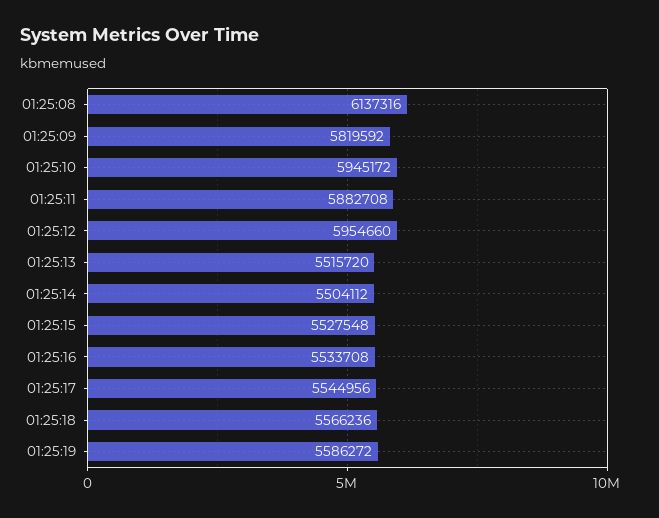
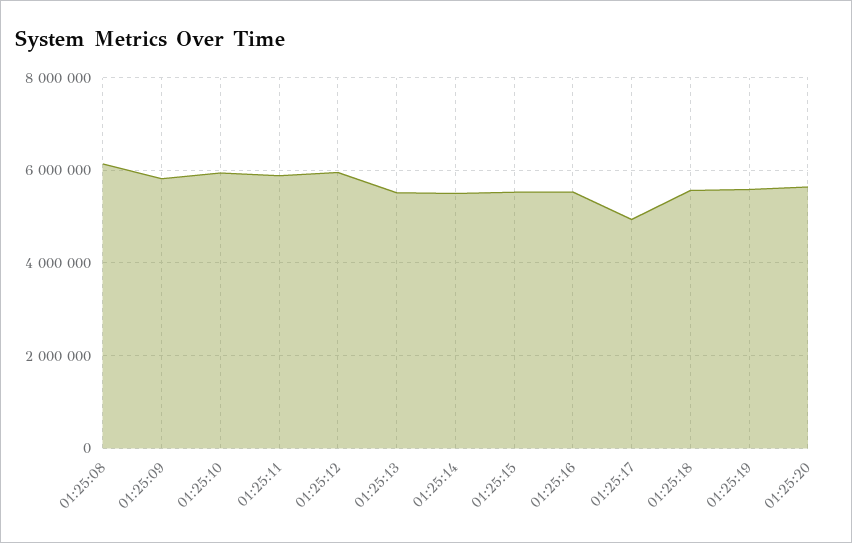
01:25:17: 5544956 -> 5000000
01:25:20: none -> 5600000

